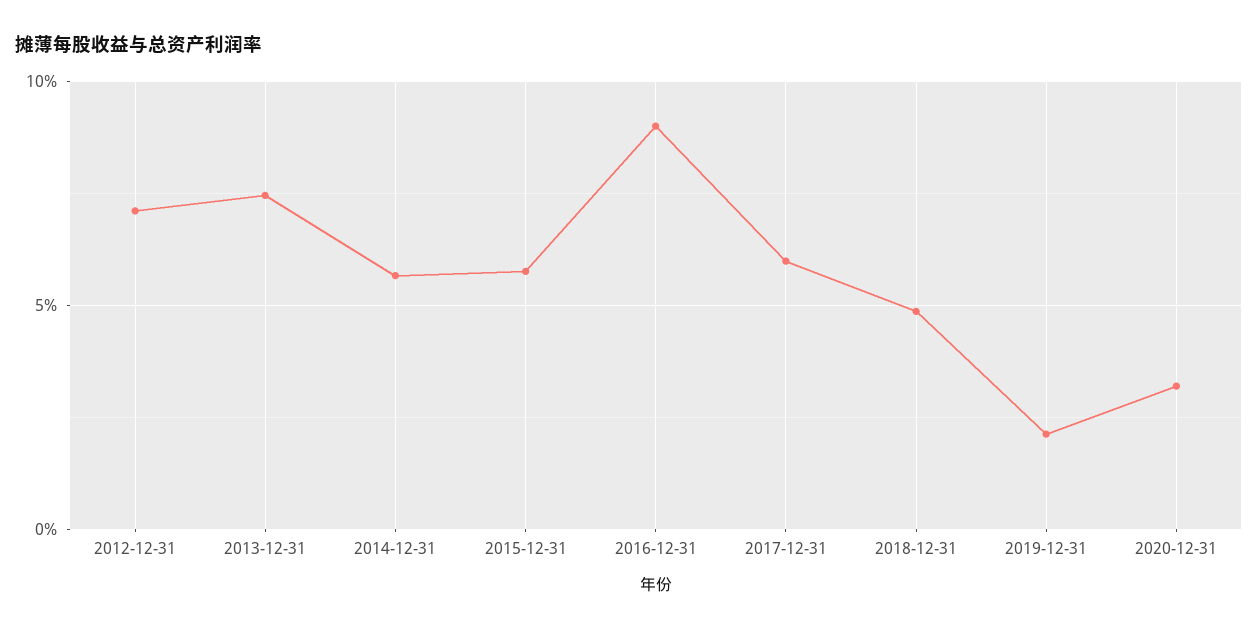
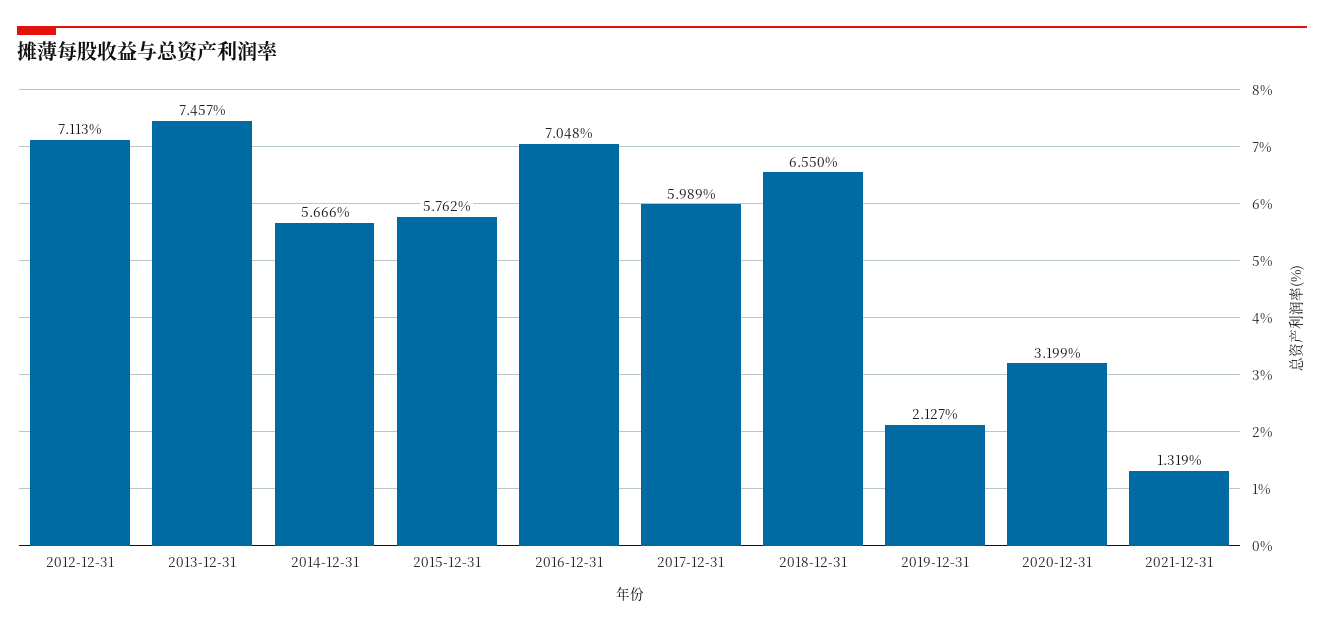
2016-12-31: 9 -> 7.048
2018-12-31: 5 -> 6.55
2021-12-31: none -> 1.319

